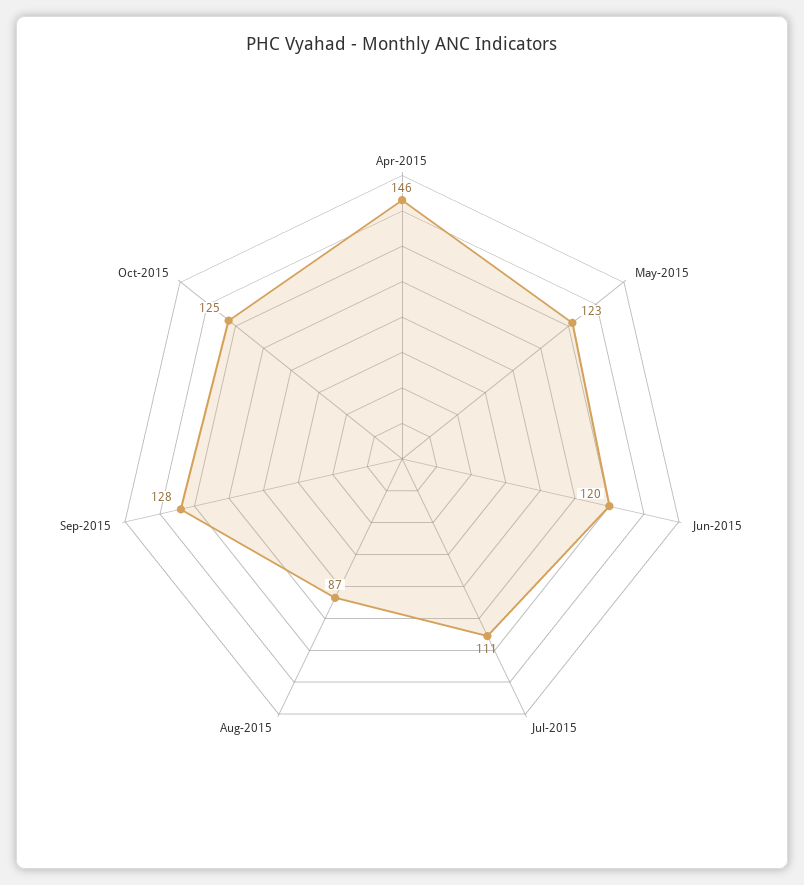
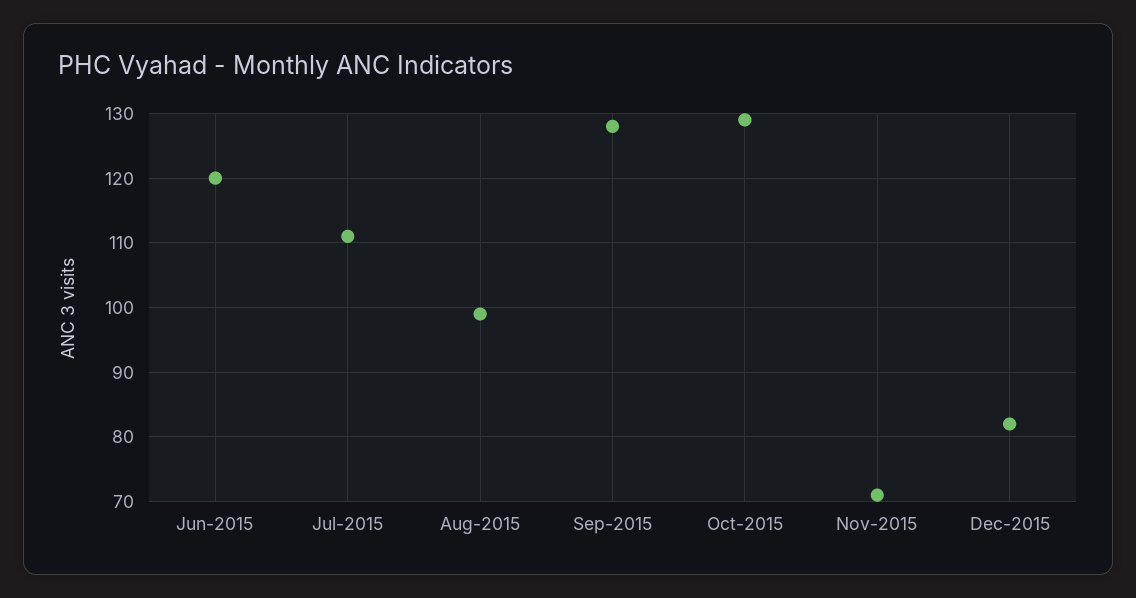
Apr-2015: 146 -> none
May-2015: 123 -> none
Aug-2015: 87 -> 99
Oct-2015: 125 -> 129
Nov-2015: none -> 71
Dec-2015: none -> 82

